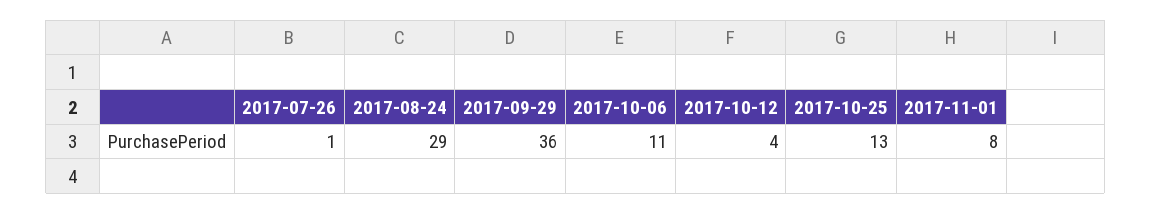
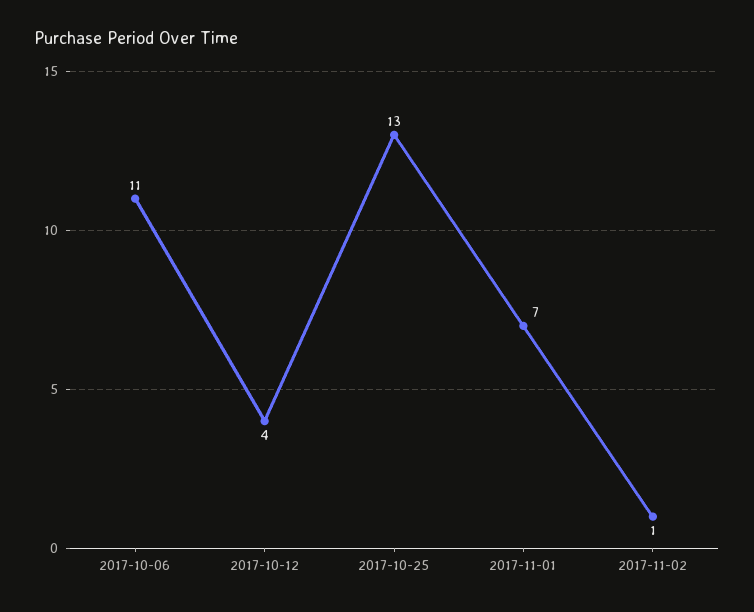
2017-07-26: 1 -> none
2017-08-24: 29 -> none
2017-09-29: 36 -> none
2017-11-01: 8 -> 7
2017-11-02: none -> 1

